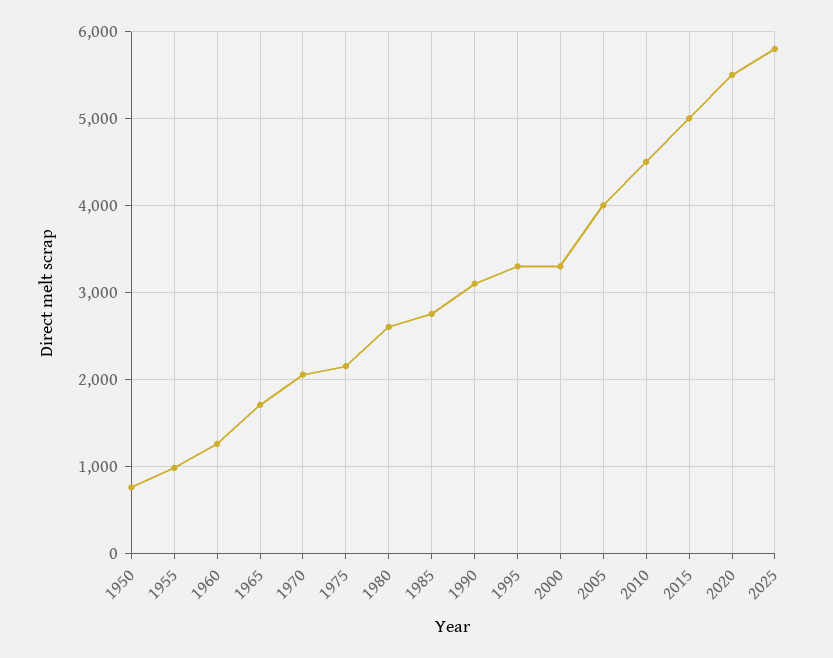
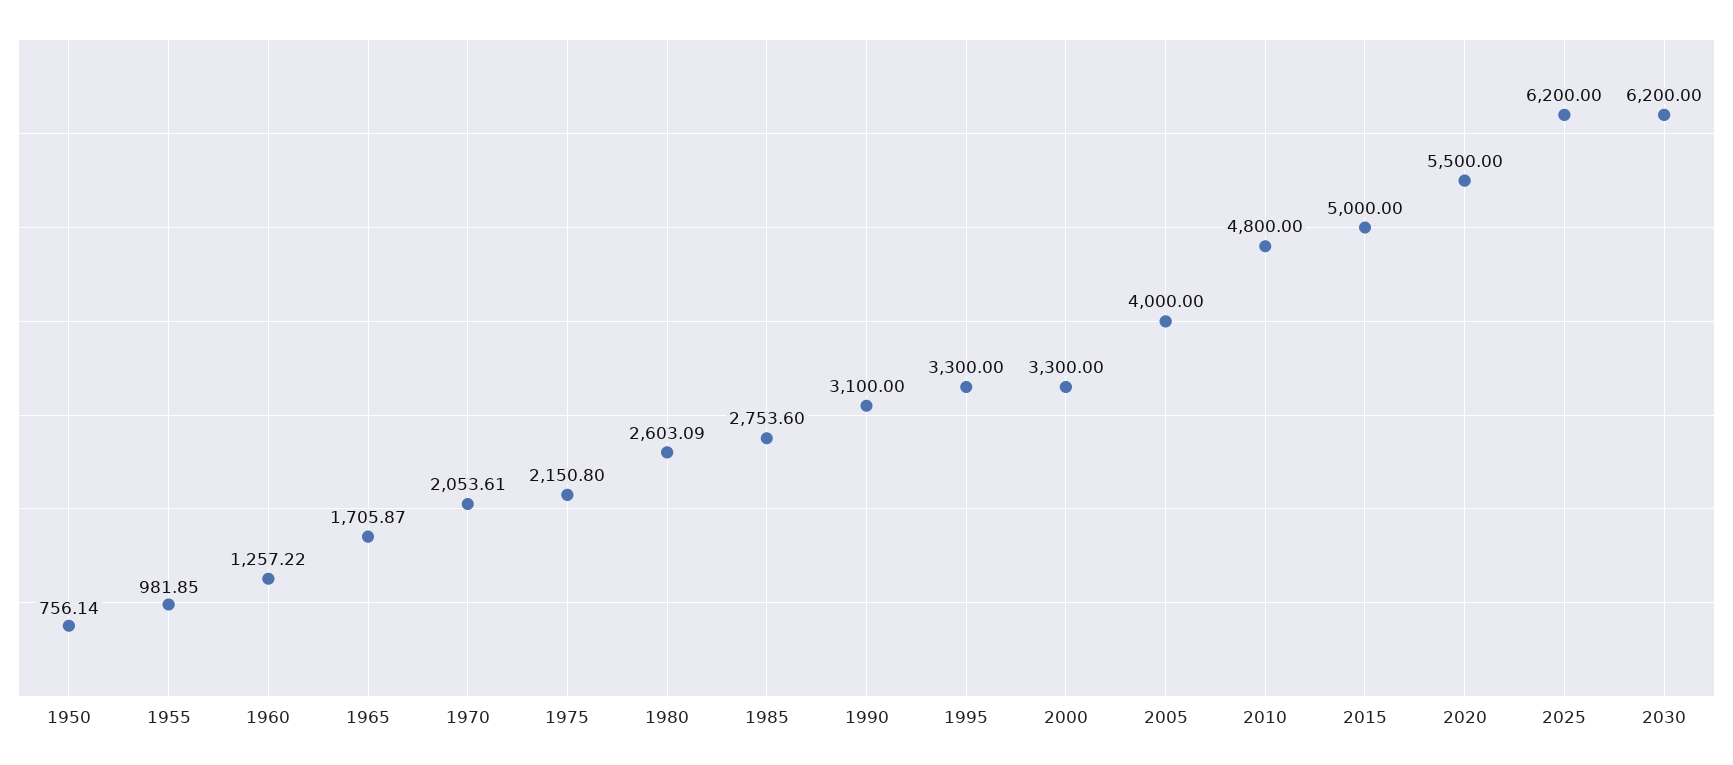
2010: 4500 -> 4800
2025: 5800 -> 6200
2030: none -> 6200

